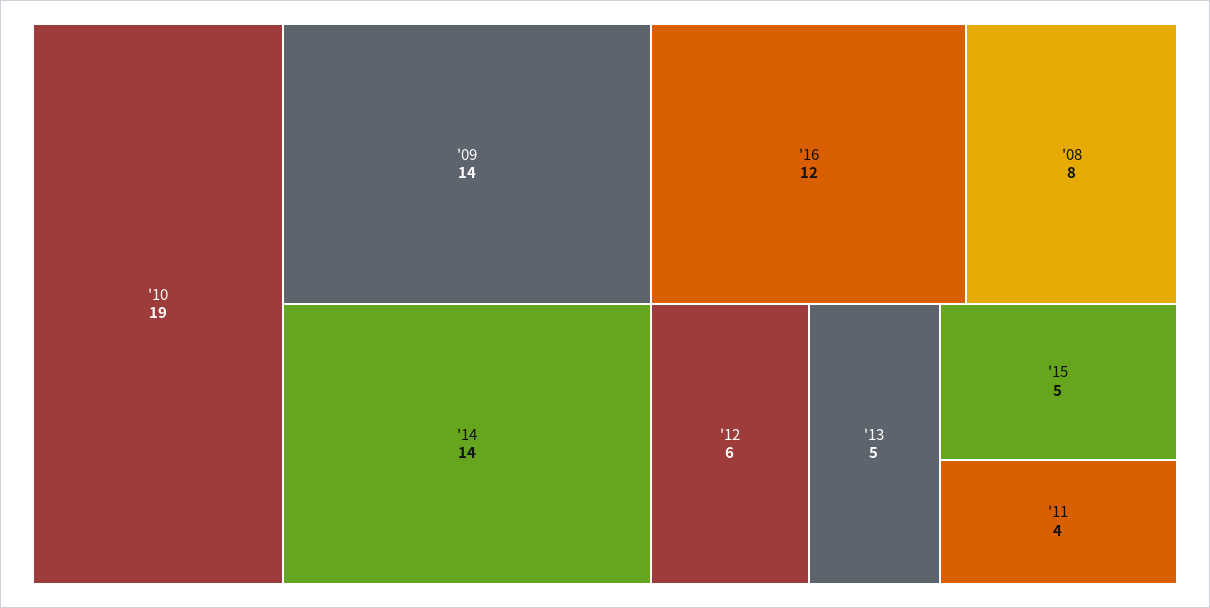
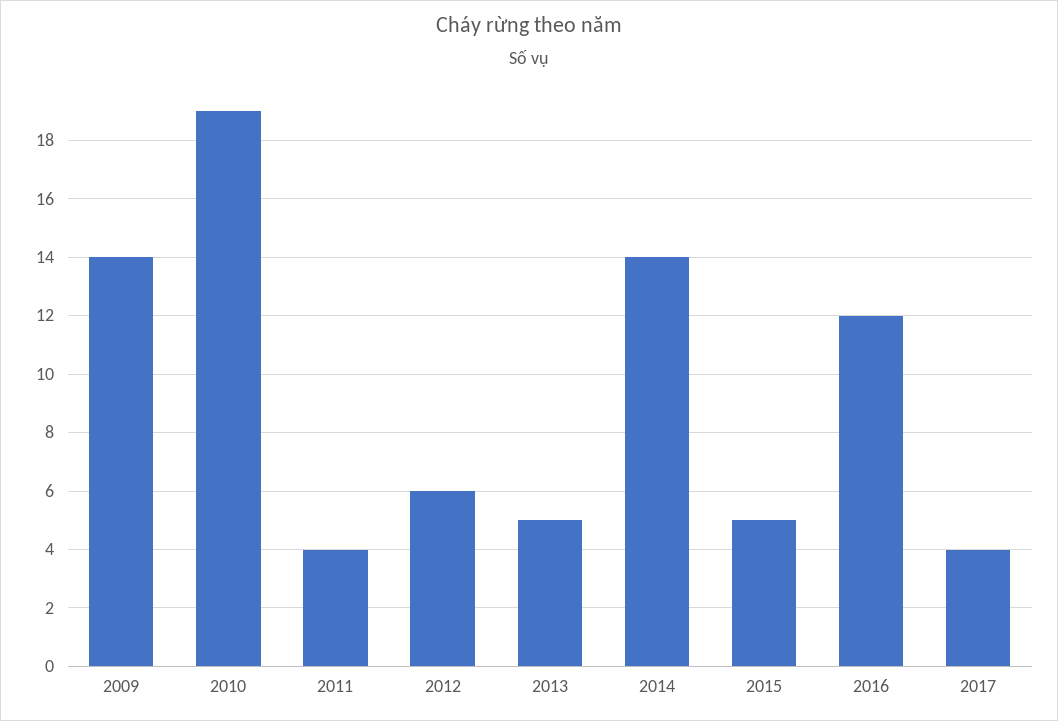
'08: 8 -> none
2017: none -> 4

